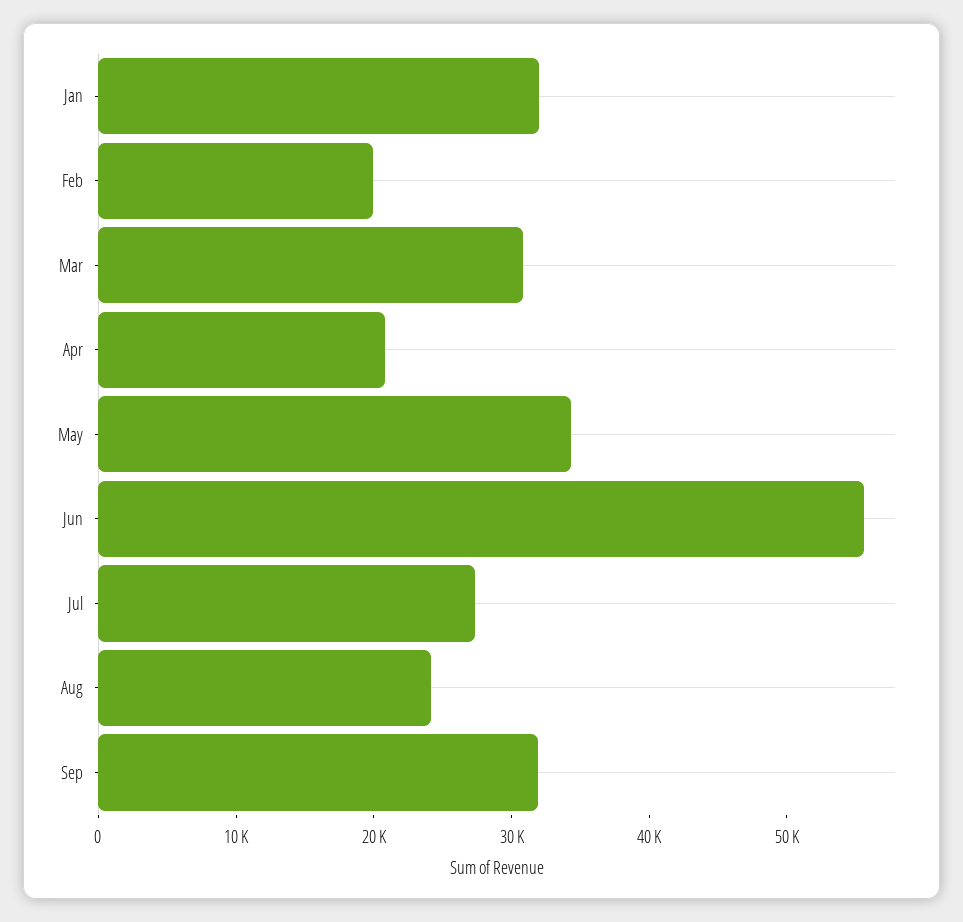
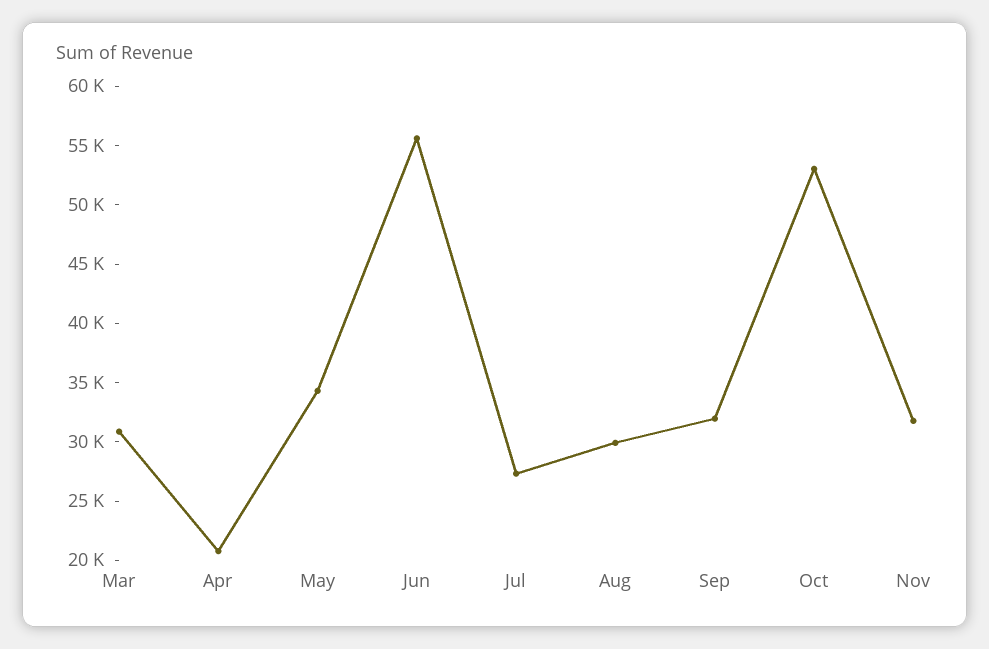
Jan: 32000 -> none
Feb: 20000 -> none
Aug: 24000 -> 30000
Oct: none -> 53000
Nov: none -> 32000

